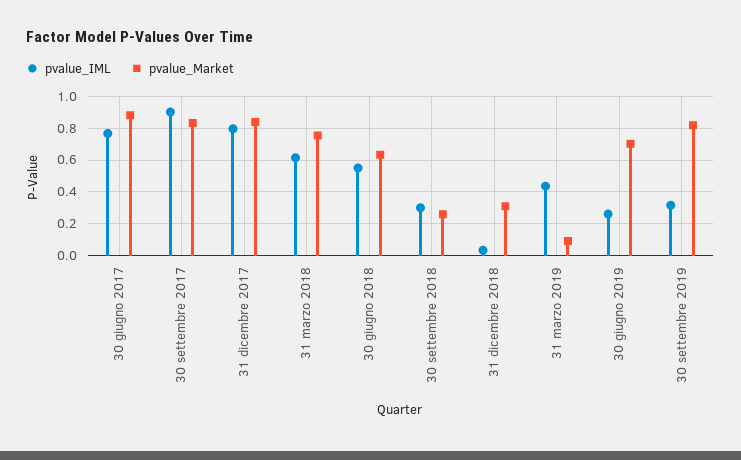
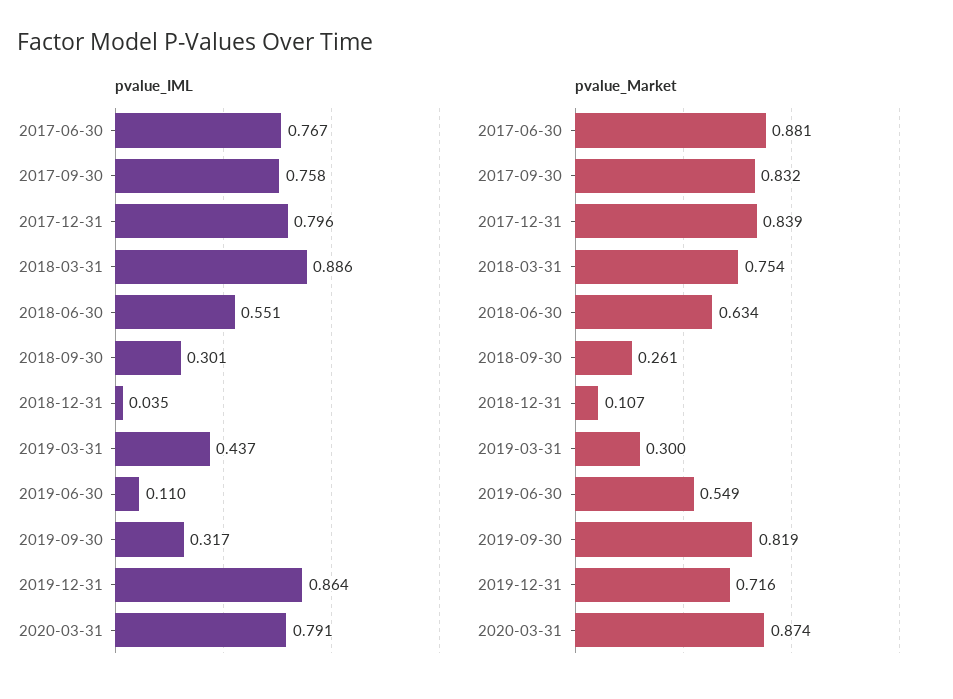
pvalue_IML, 30 settembre 2017: 0.9 -> 0.758
pvalue_IML, 31 marzo 2018: 0.6 -> 0.886
pvalue_Market, 31 dicembre 2018: 0.3 -> 0.107
pvalue_Market, 31 marzo 2019: 0.1 -> 0.3
pvalue_IML, 30 giugno 2019: 0.25 -> 0.11
pvalue_Market, 30 giugno 2019: 0.7 -> 0.549
pvalue_IML, 2019-12-31: none -> 0.864
pvalue_IML, 2020-03-31: none -> 0.791
pvalue_Market, 2019-12-31: none -> 0.716
pvalue_Market, 2020-03-31: none -> 0.874

